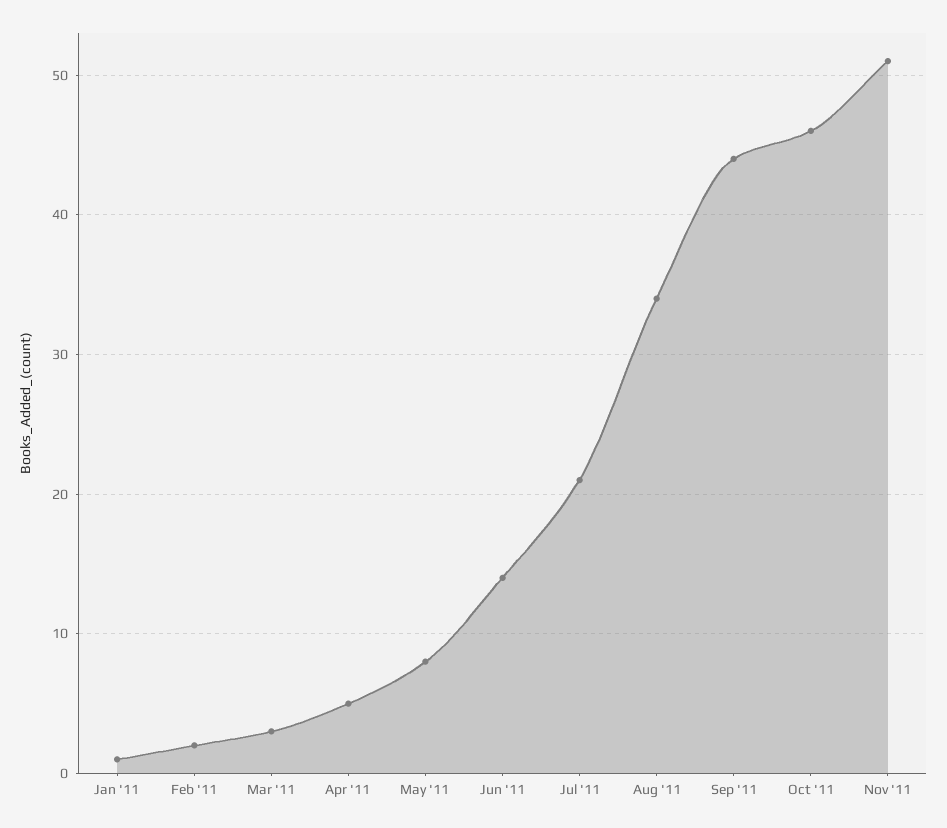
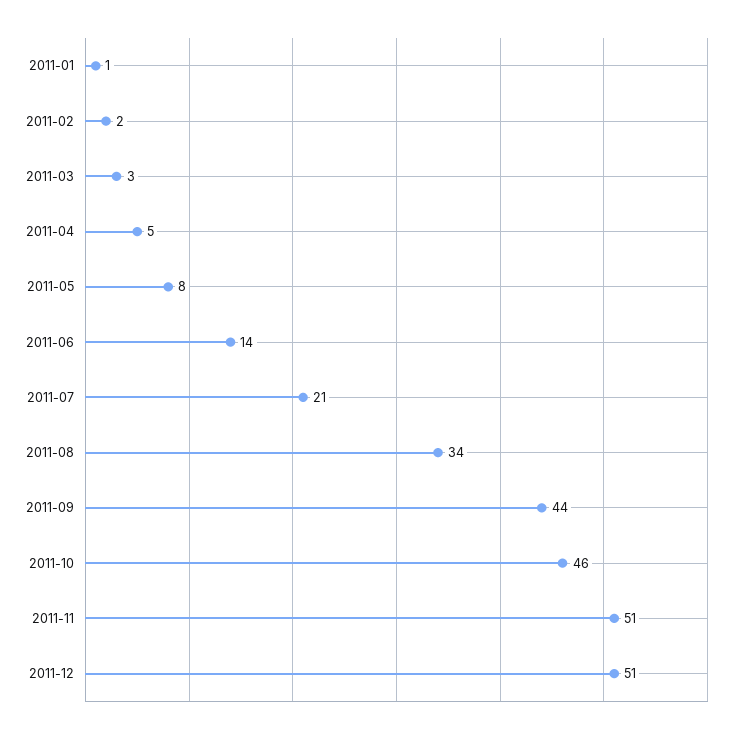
2011-12: none -> 51

